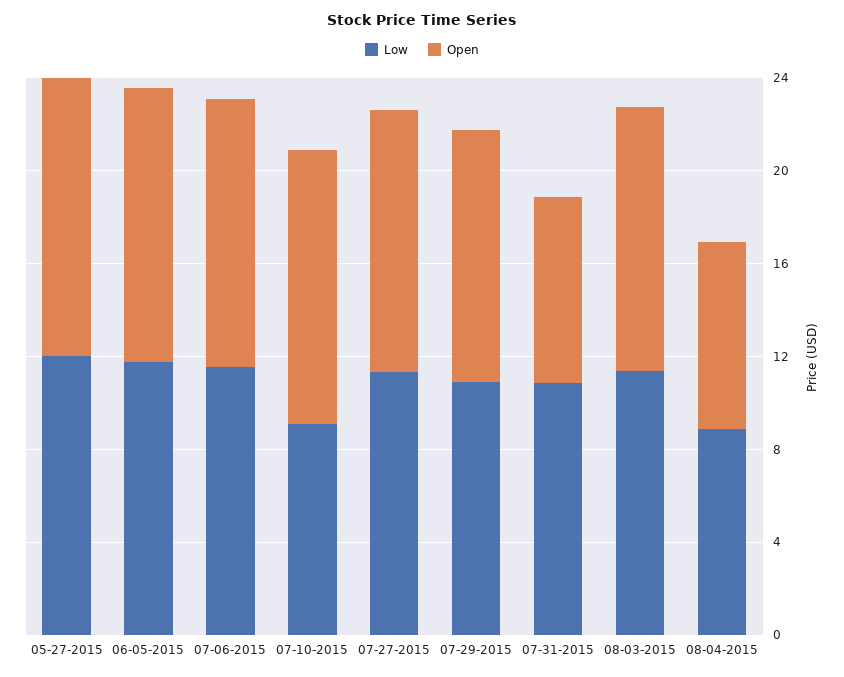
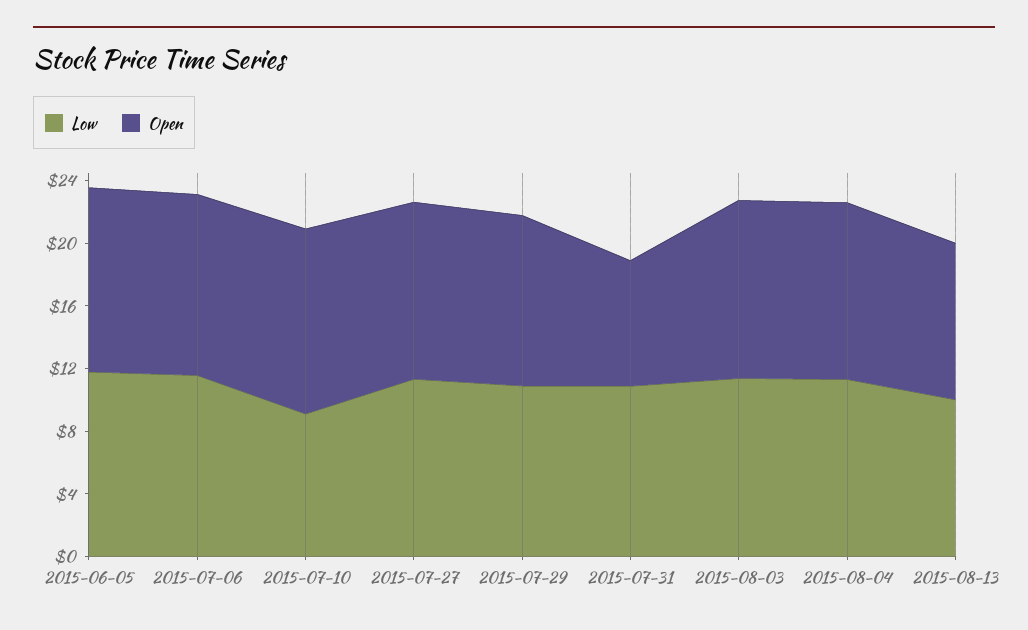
Low, 05-27-2015: 12 -> none
Open, 05-27-2015: 12 -> none
Low, 08-04-2015: 9 -> 11
Open, 08-04-2015: 8 -> 11
Low, 2015-08-13: none -> 10
Open, 2015-08-13: none -> 10

